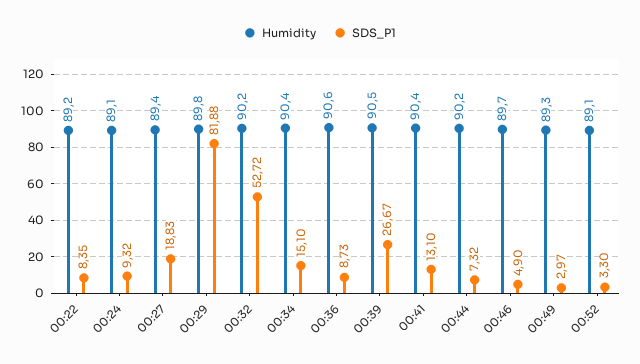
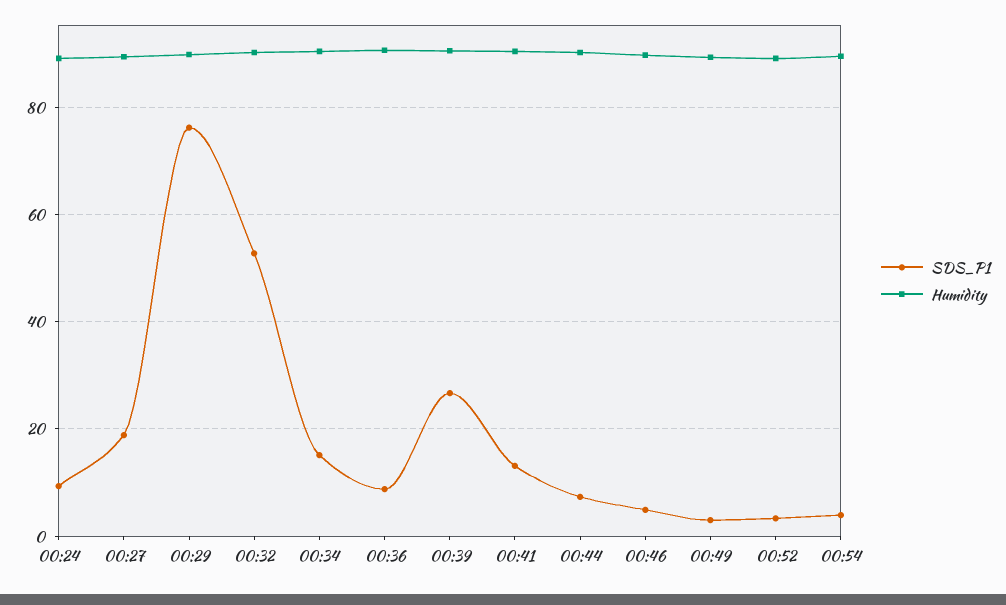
Humidity, 00:22: 89.2 -> none
SDS_P1, 00:22: 8.35 -> none
SDS_P1, 00:29: 81.88 -> 76
SDS_P1, 00:54: none -> 4
Humidity, 00:54: none -> 90

